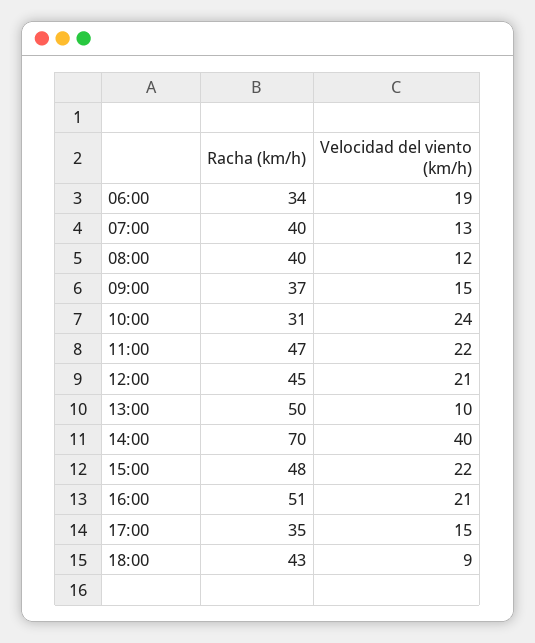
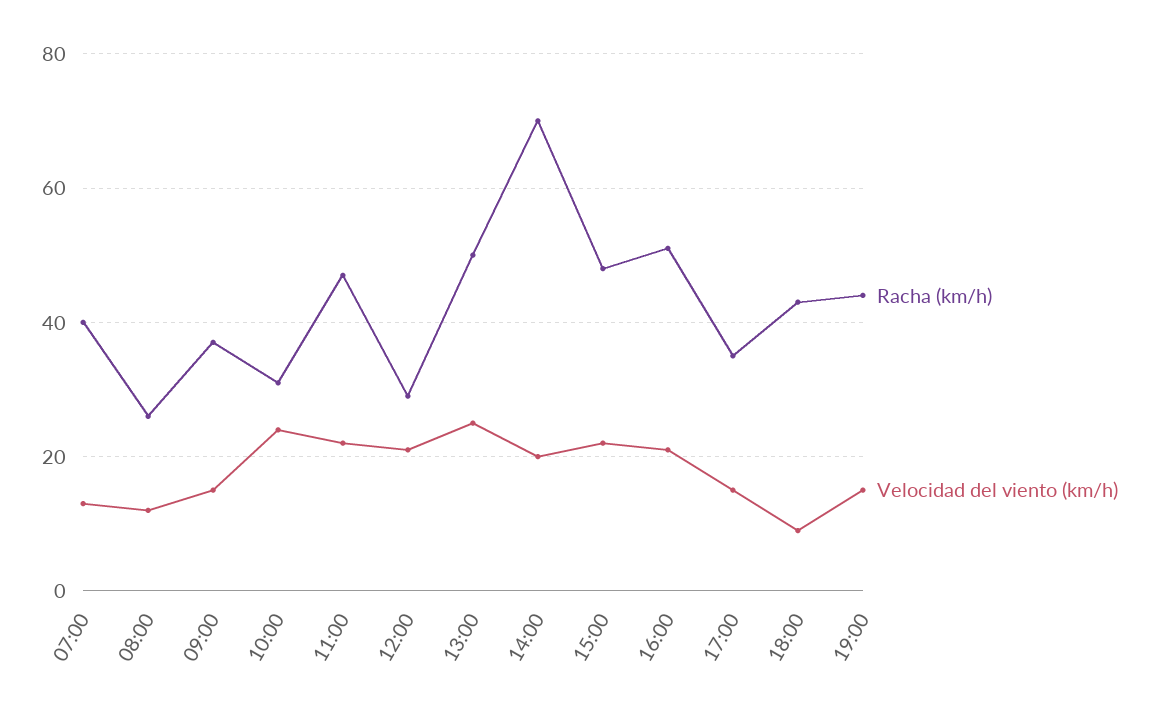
Racha (km/h), 06:00: 34 -> none
Velocidad del viento (km/h), 06:00: 19 -> none
Racha (km/h), 08:00: 40 -> 25
Racha (km/h), 12:00: 45 -> 30
Velocidad del viento (km/h), 13:00: 10 -> 25
Velocidad del viento (km/h), 14:00: 40 -> 20
Racha (km/h), 19:00: none -> 45
Velocidad del viento (km/h), 19:00: none -> 15

